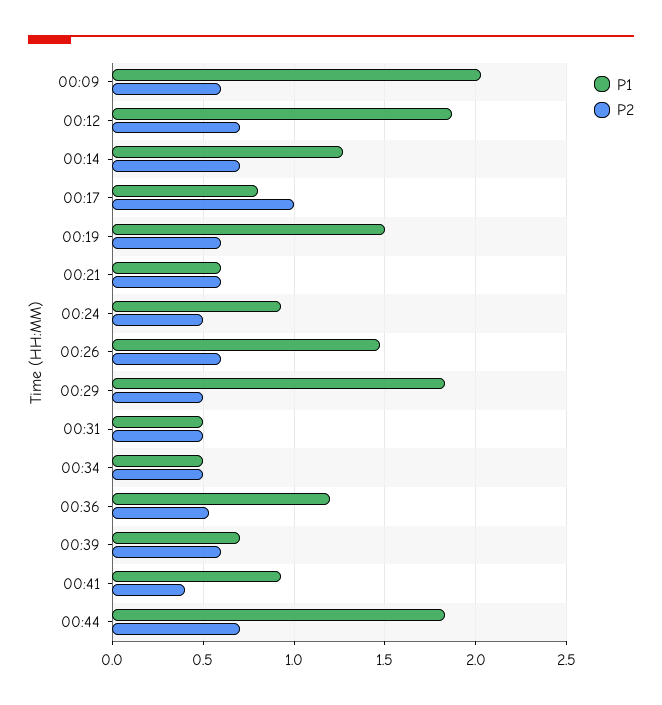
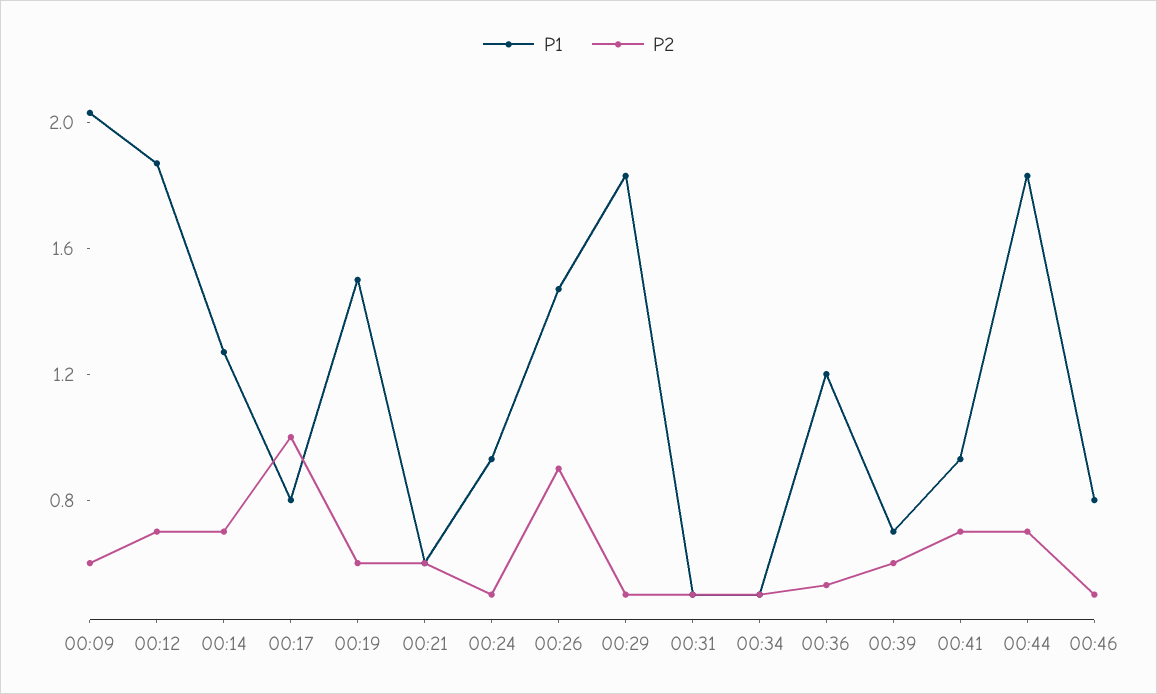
P2, 00:26: 0.6 -> 0.9
P2, 00:41: 0.4 -> 0.7
P1, 00:46: none -> 0.8
P2, 00:46: none -> 0.5

